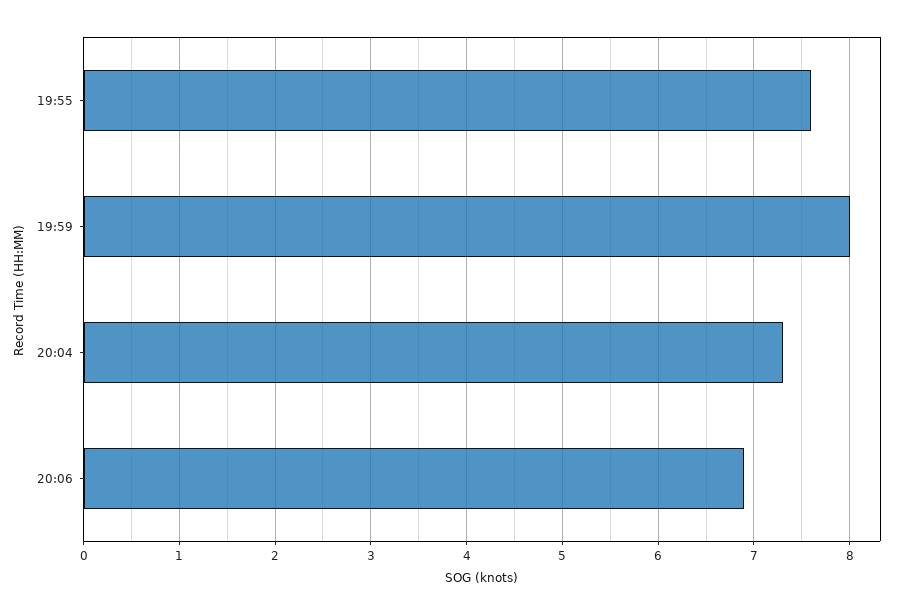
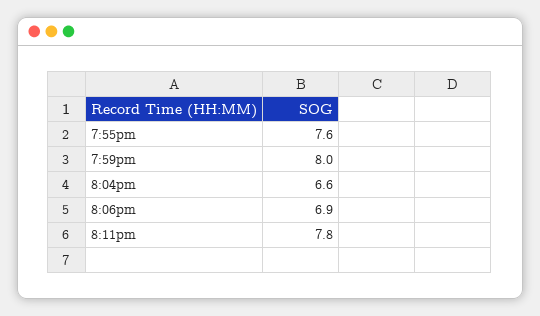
20:04: 7.3 -> 6.6
8:11pm: none -> 7.8

